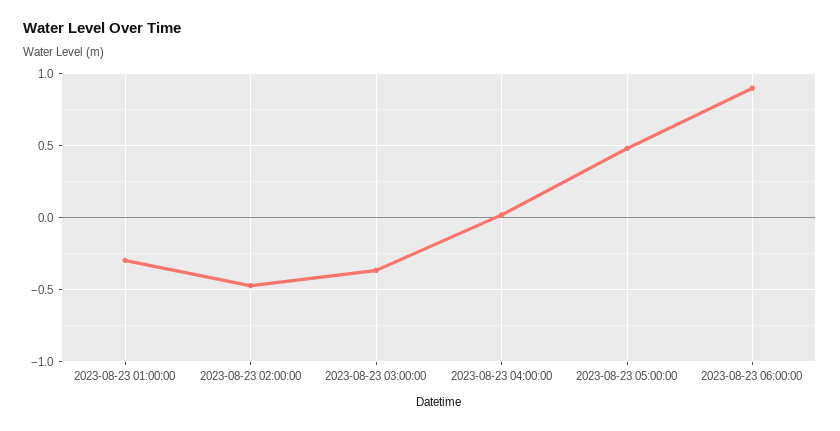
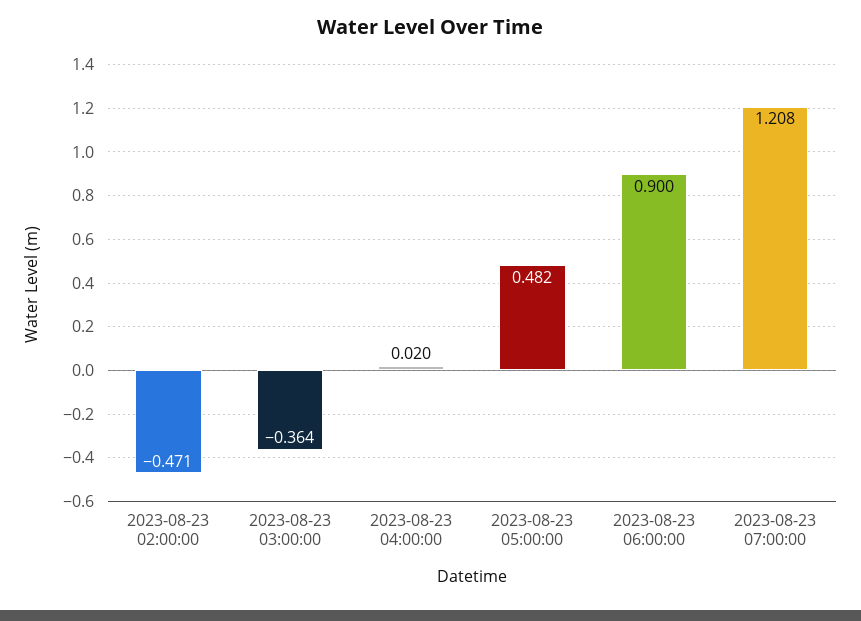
2023-08-23 01:00:00: -0.3 -> none
2023-08-23 07:00:00: none -> 1.208

